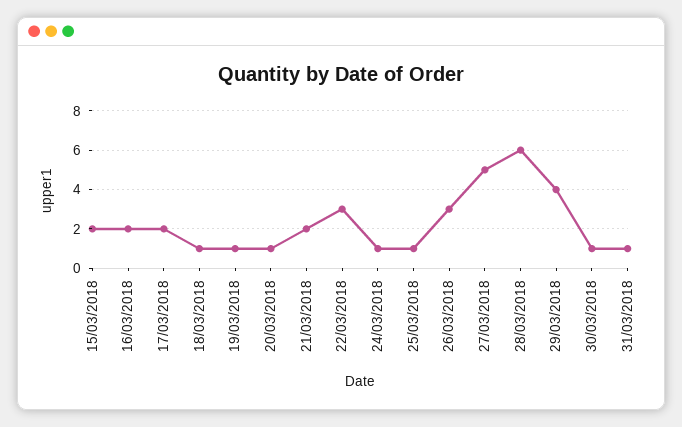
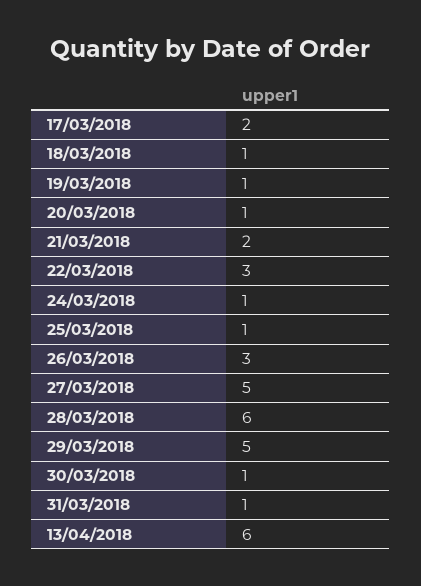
15/03/2018: 2 -> none
16/03/2018: 2 -> none
29/03/2018: 4 -> 5
13/04/2018: none -> 6

